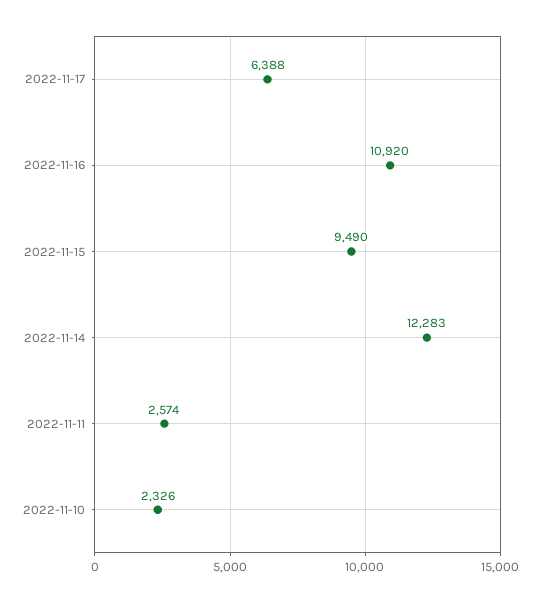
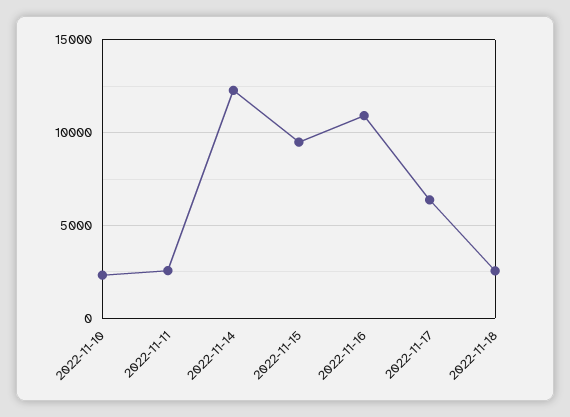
2022-11-18: none -> 2500

